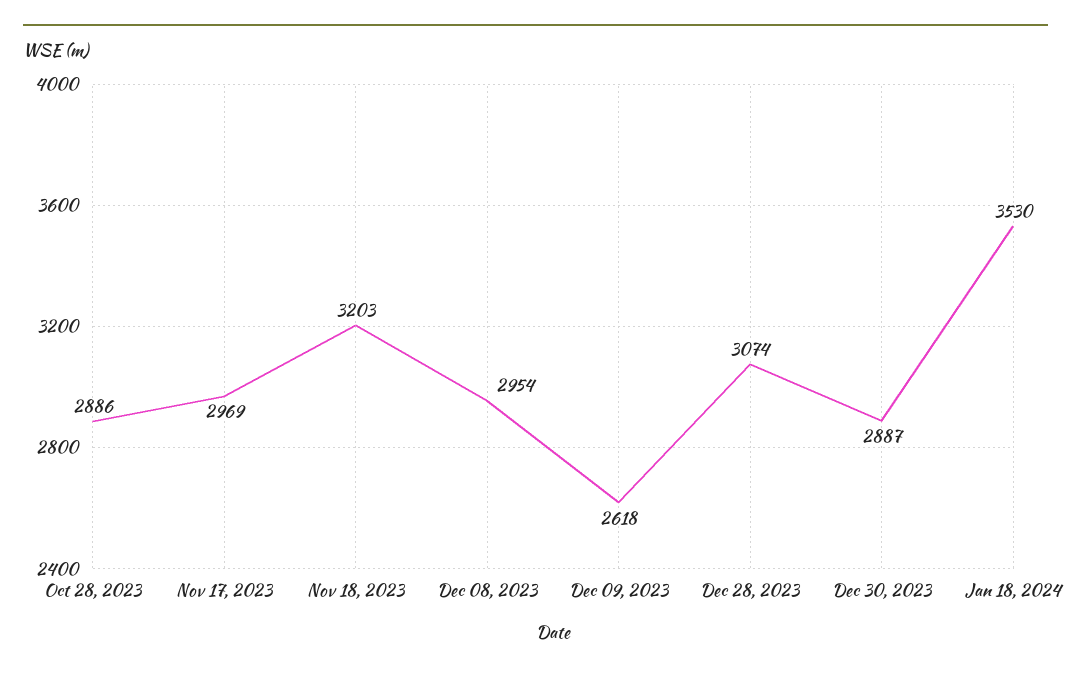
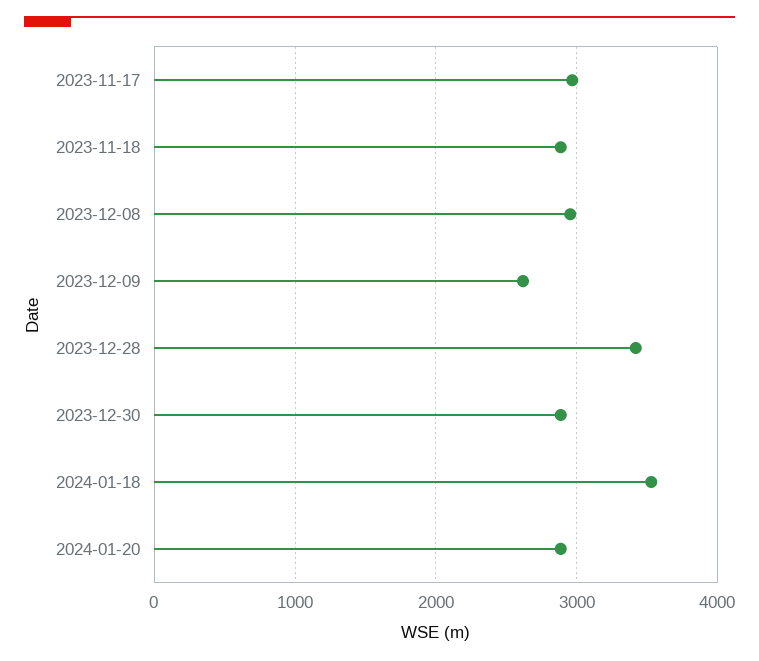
Oct 28, 2023: 2886 -> none
Nov 18, 2023: 3203 -> 2900
Dec 28, 2023: 3074 -> 3400
2024-01-20: none -> 2900

